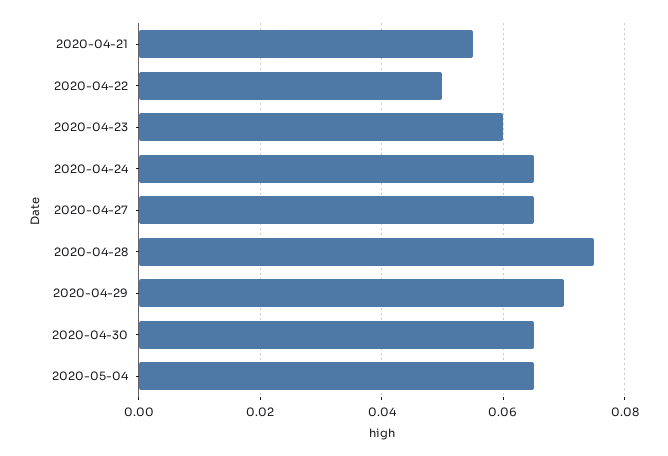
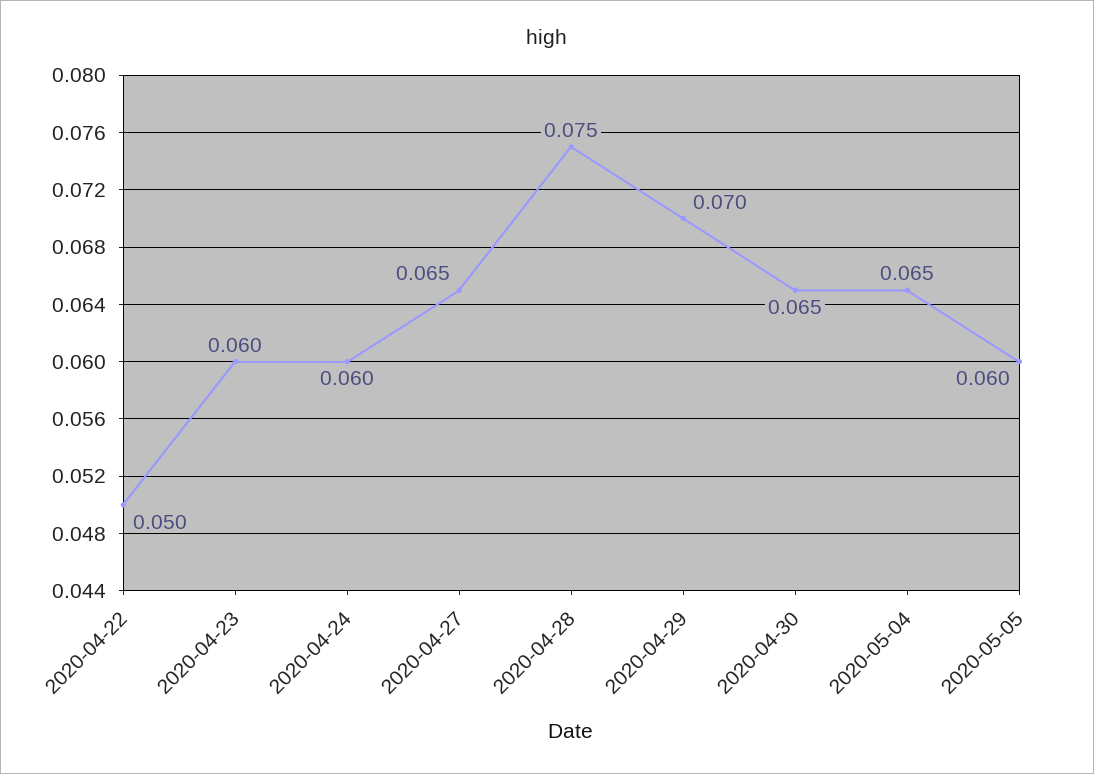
2020-04-21: 0.055 -> none
2020-04-24: 0.065 -> 0.06
2020-05-05: none -> 0.06

